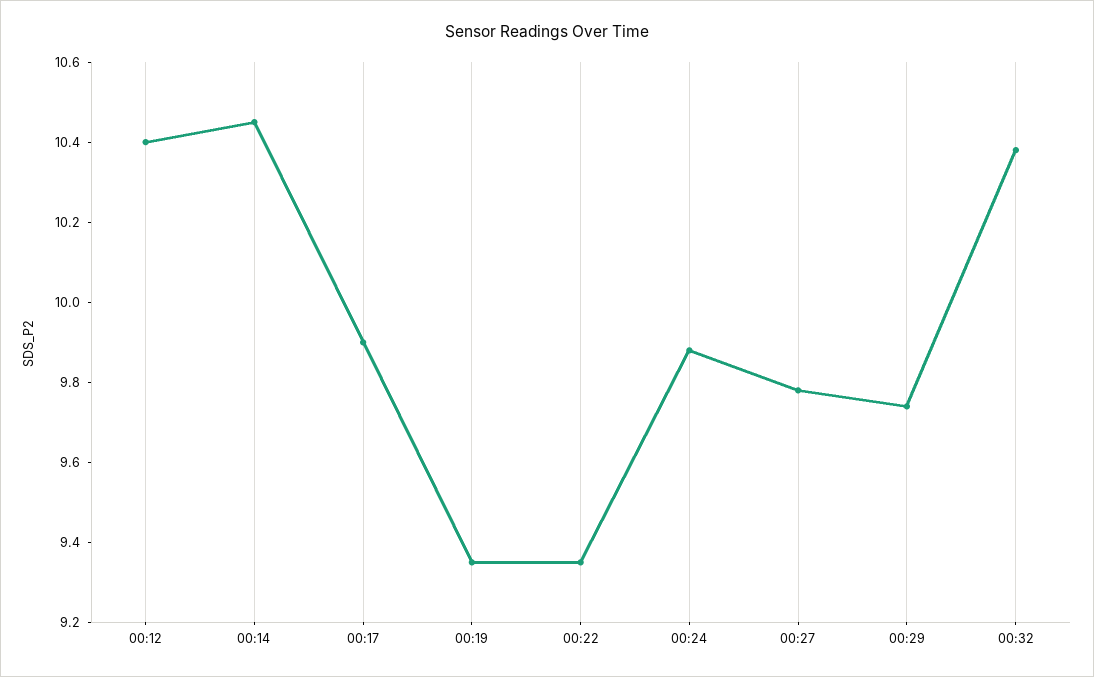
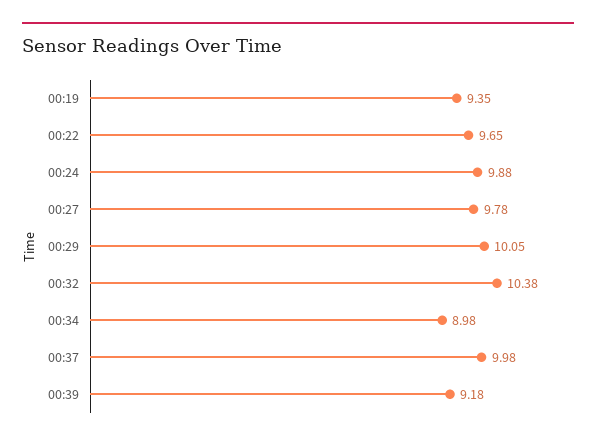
00:12: 10.4 -> none
00:14: 10.45 -> none
00:17: 9.9 -> none
00:22: 9.35 -> 9.65
00:29: 9.75 -> 10.05
00:34: none -> 8.98
00:37: none -> 9.98
00:39: none -> 9.18

